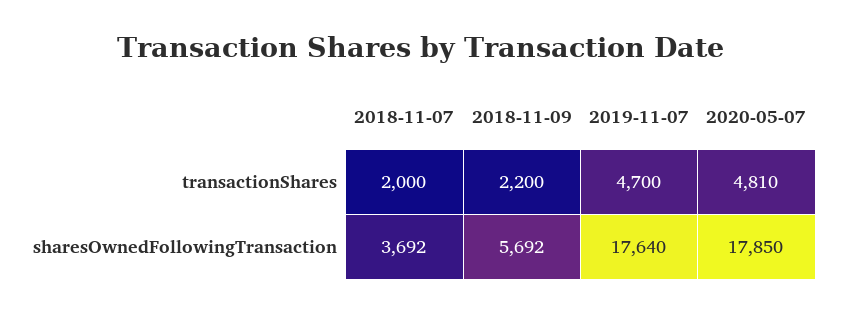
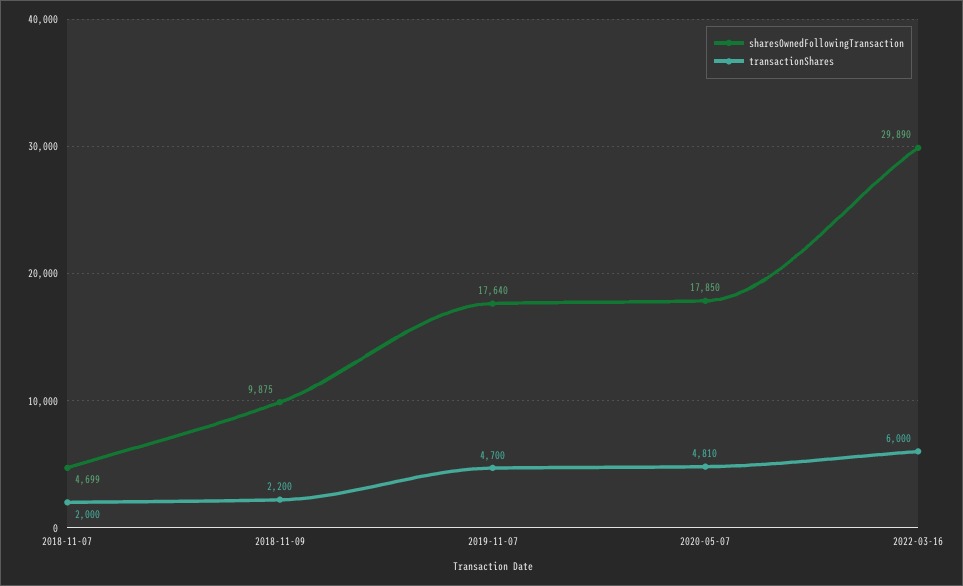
sharesOwnedFollowingTransaction, 2018-11-07: 3692 -> 4699
sharesOwnedFollowingTransaction, 2018-11-09: 5692 -> 9875
sharesOwnedFollowingTransaction, 2022-03-16: none -> 29890
transactionShares, 2022-03-16: none -> 6000

